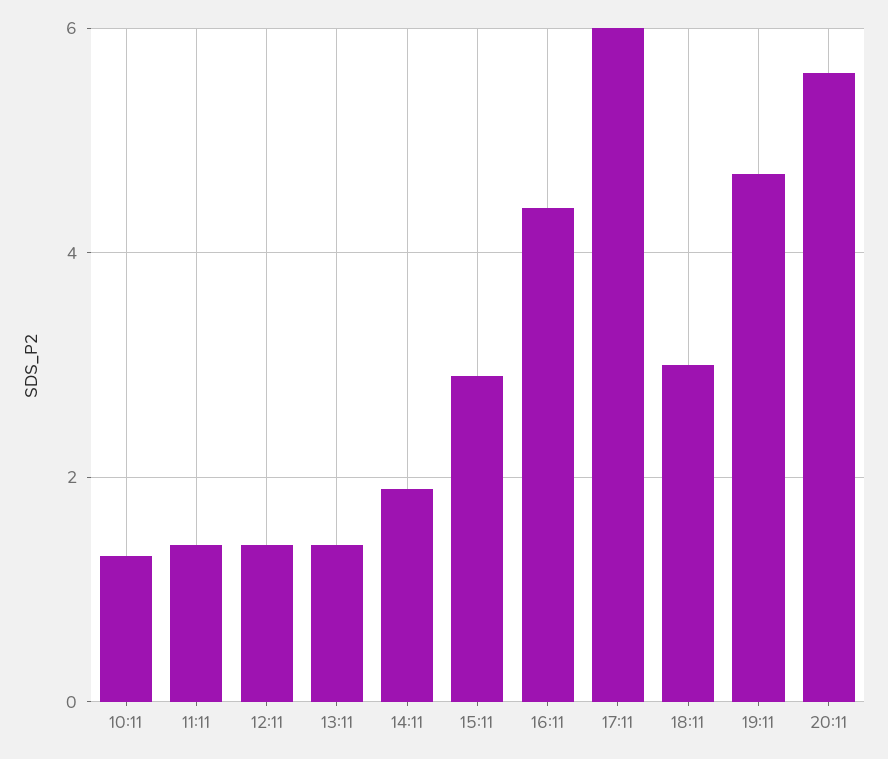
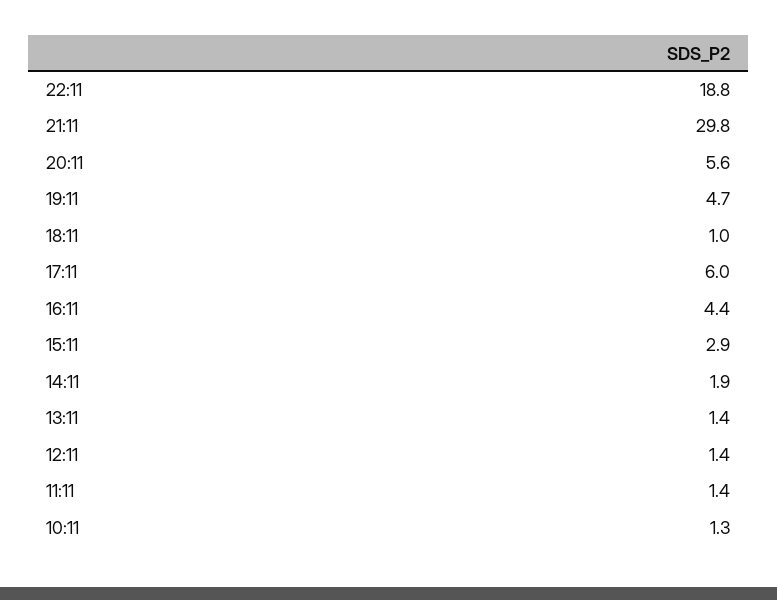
18:11: 3 -> 1
22:11: none -> 18.8
21:11: none -> 29.8

